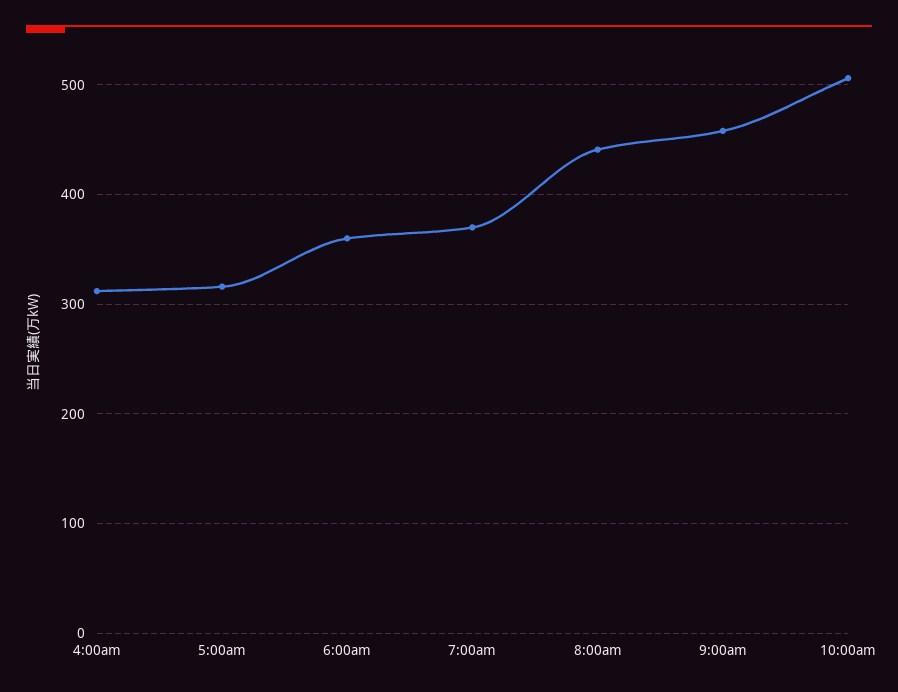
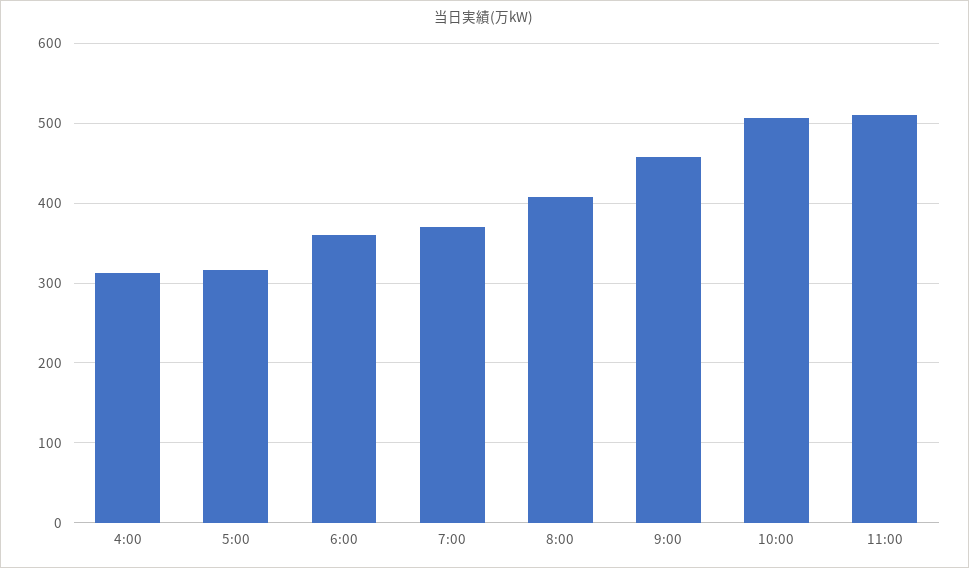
8:00am: 440 -> 410
11:00: none -> 510

